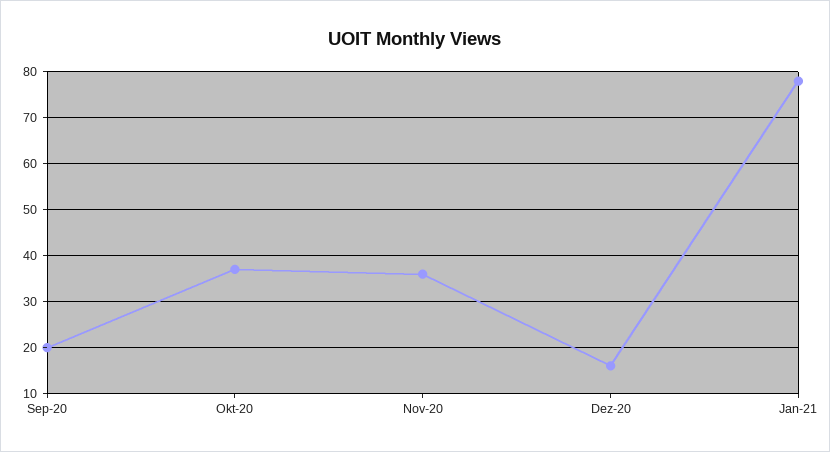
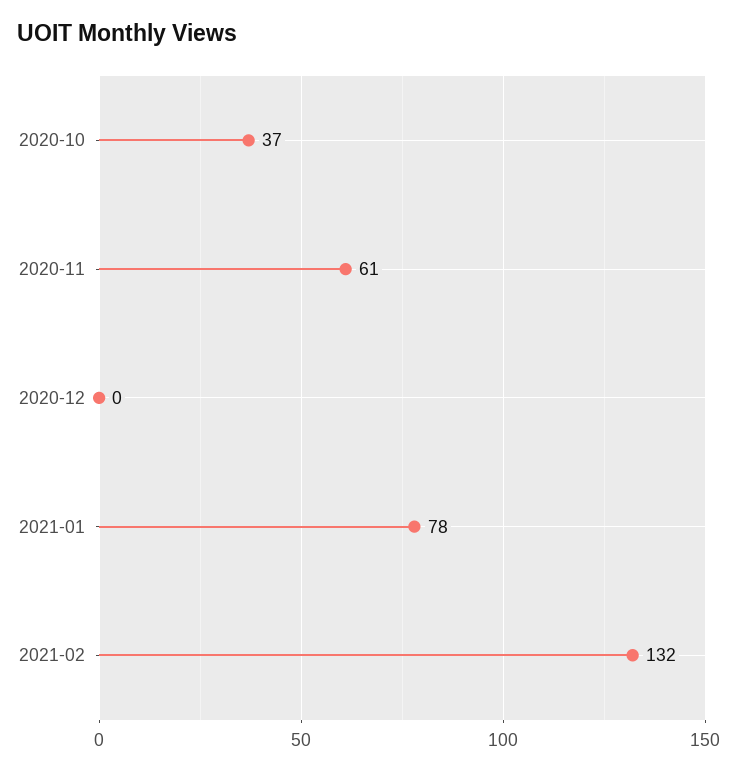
Sep-20: 20 -> none
Nov-20: 35 -> 61
Dez-20: 15 -> 0
2021-02: none -> 132

